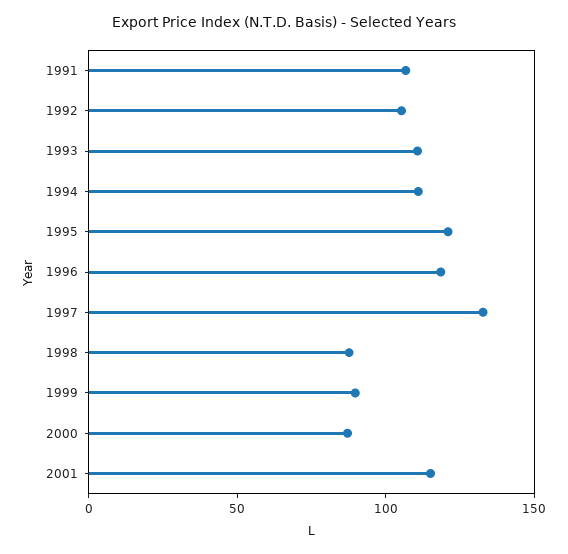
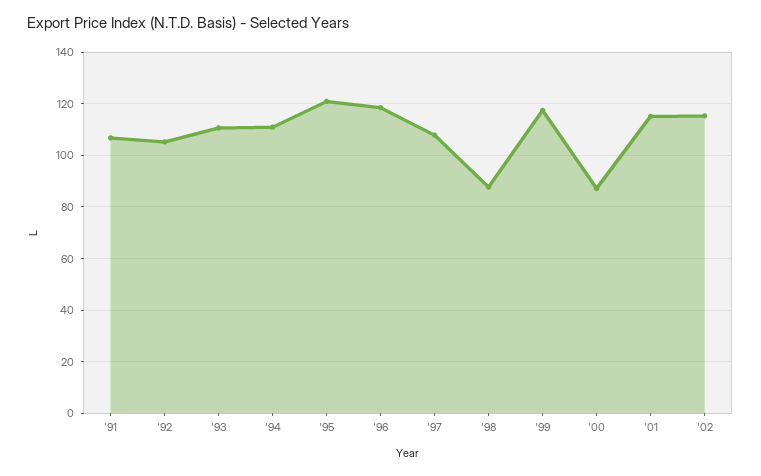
1997: 130 -> 107.5
1999: 90 -> 117.5
'02: none -> 115

